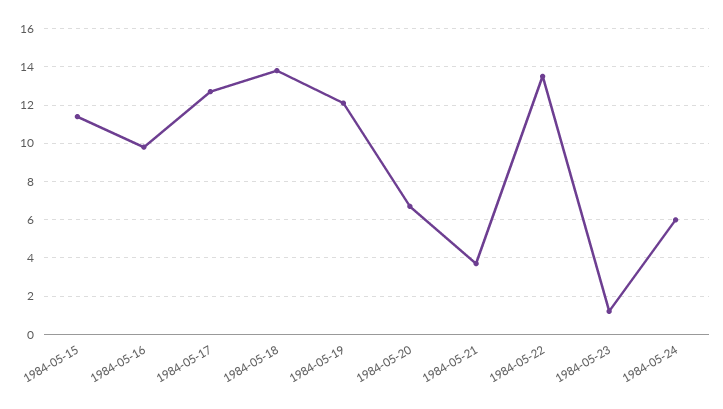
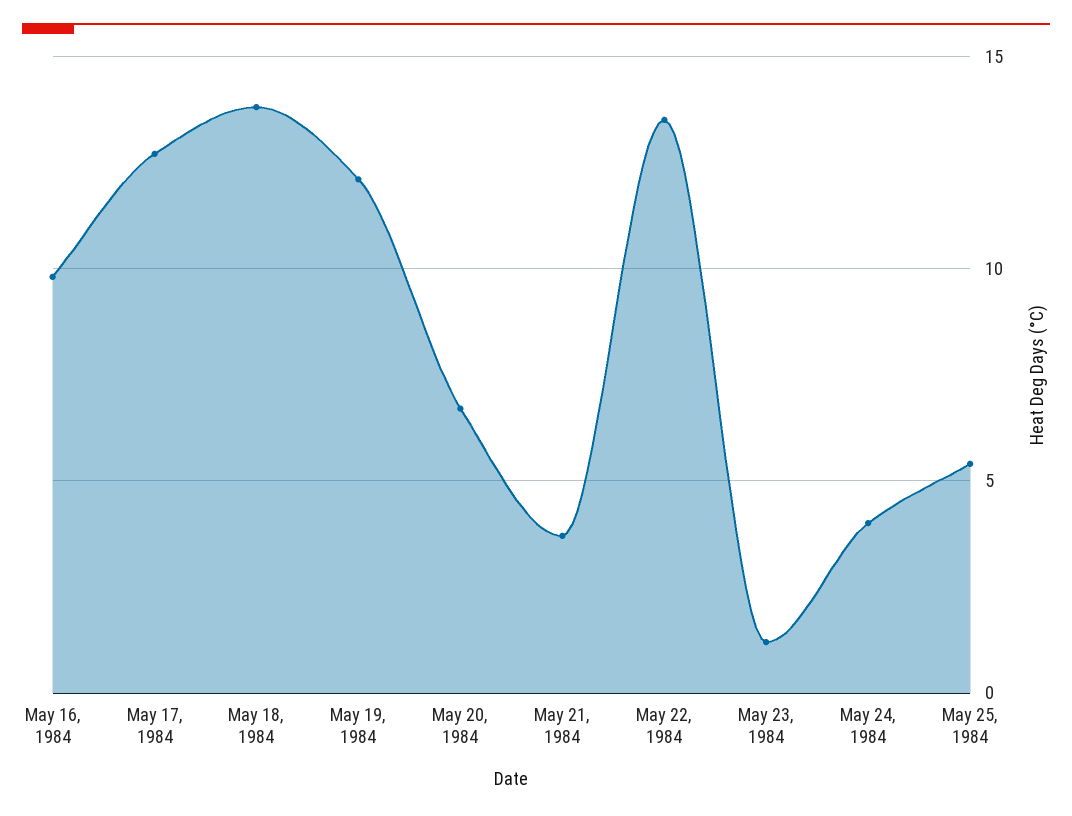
1984-05-15: 11.5 -> none
1984-05-24: 6 -> 4
May 25, 1984: none -> 5.5

